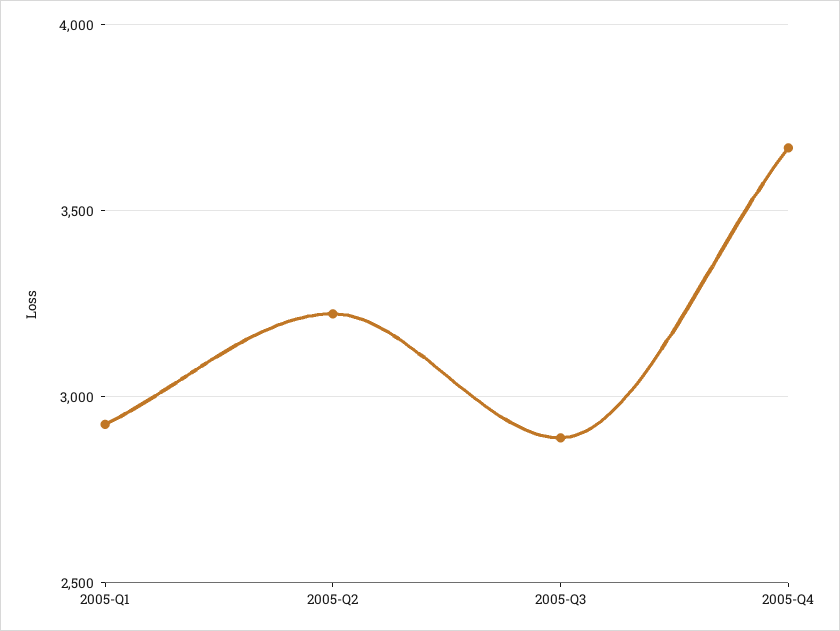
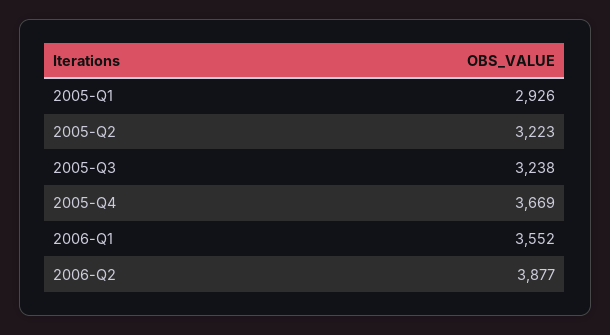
2005-Q3: 2900 -> 3238
2006-Q1: none -> 3552
2006-Q2: none -> 3877

